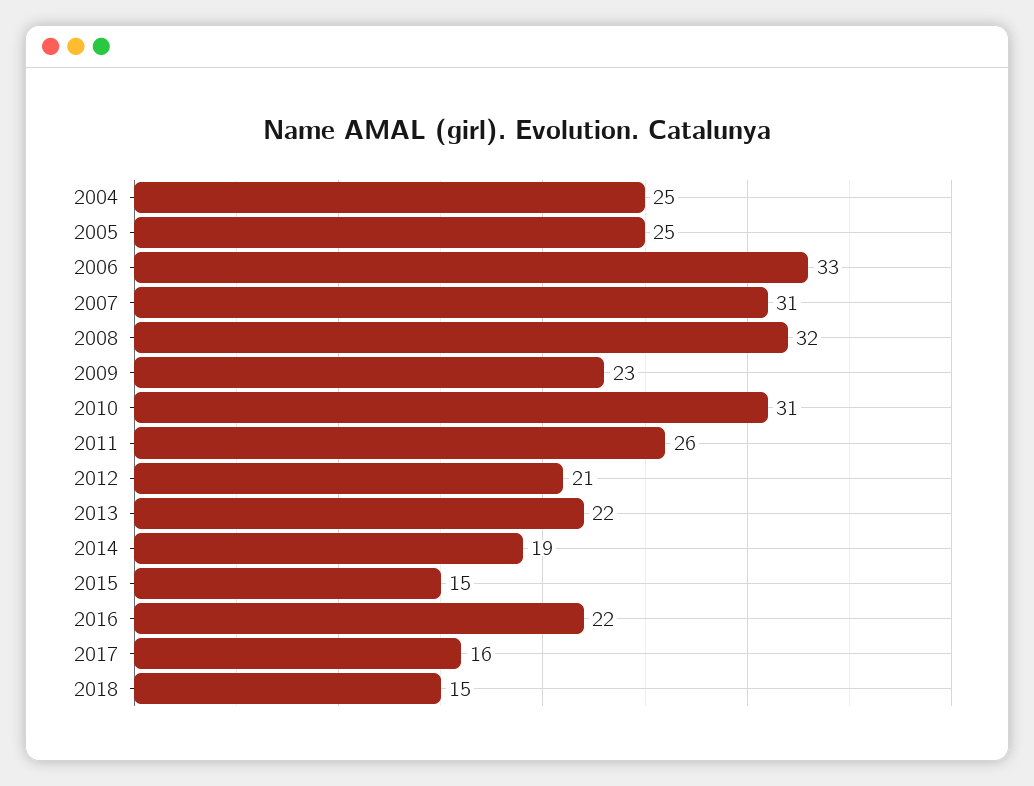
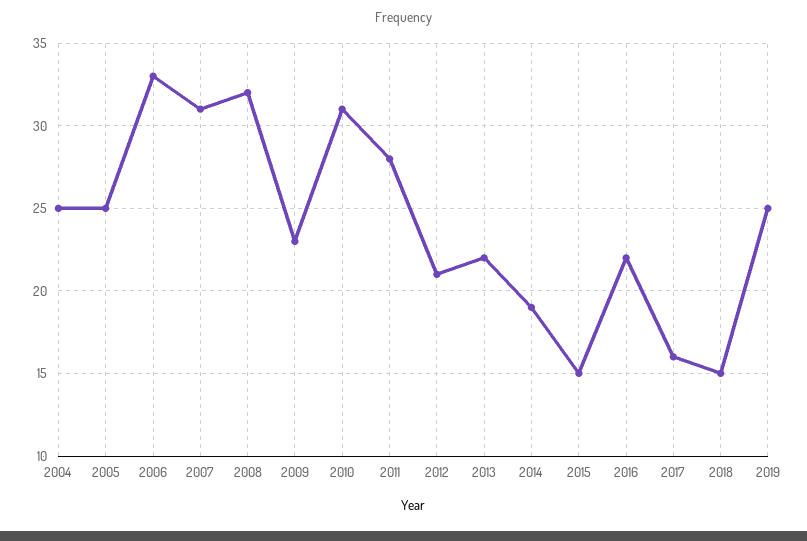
2011: 26 -> 28
2019: none -> 25

